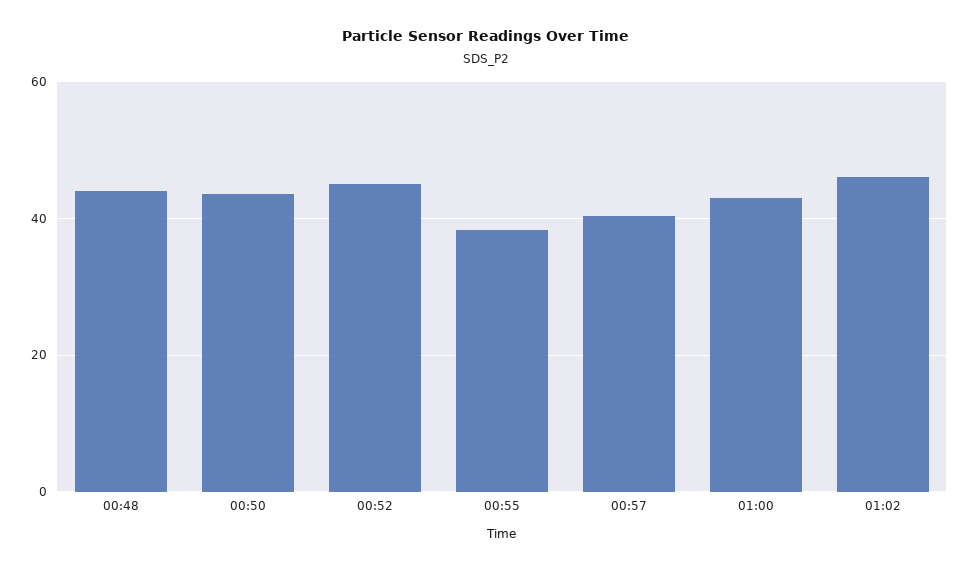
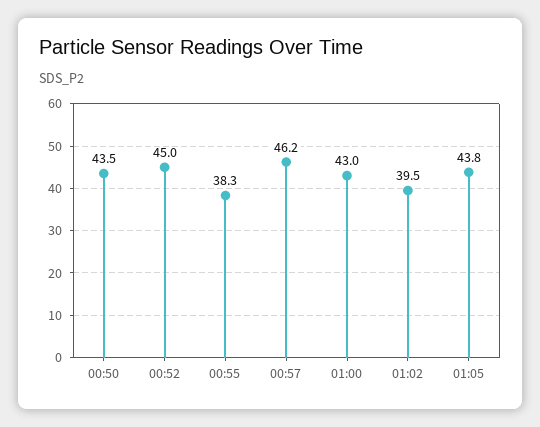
00:48: 44 -> none
00:57: 40 -> 46.2
01:02: 46 -> 39.5
01:05: none -> 43.8

